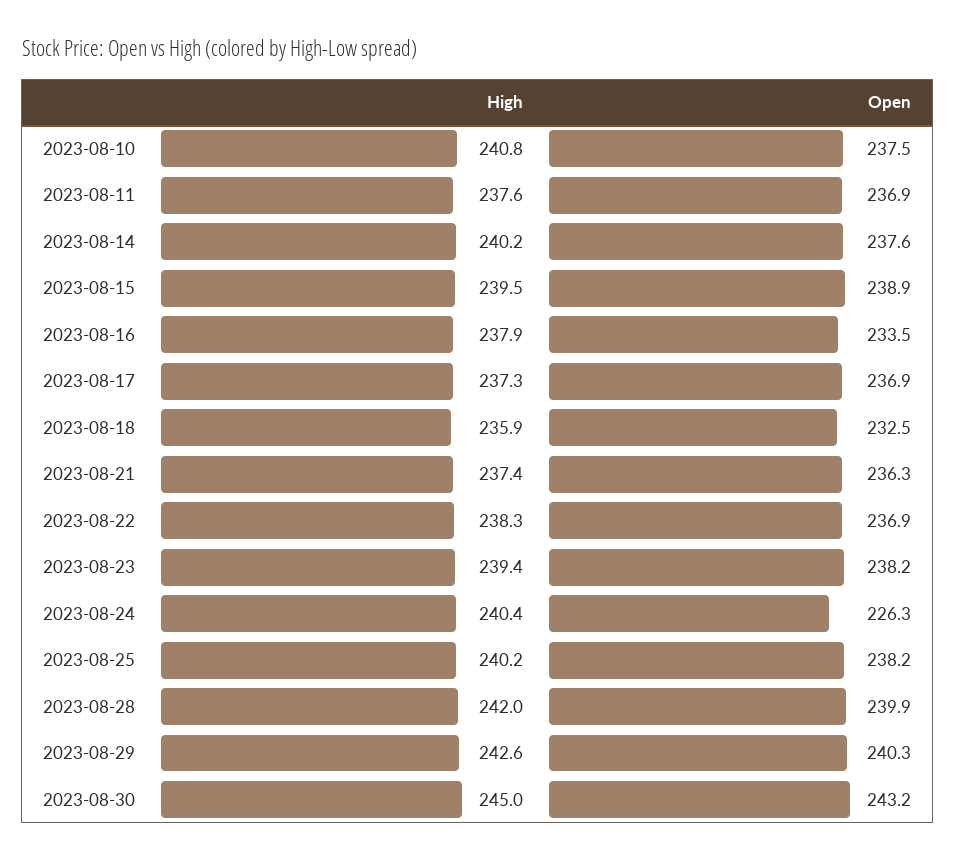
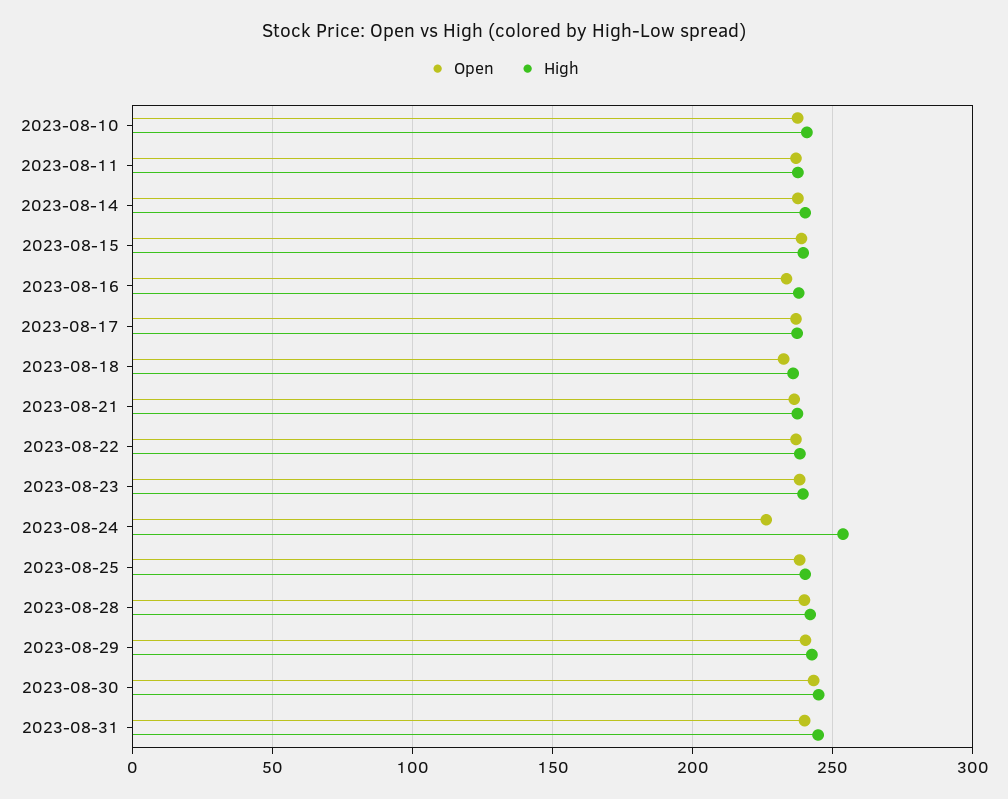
High, 2023-08-24: 240.4 -> 255
Open, 2023-08-31: none -> 240
High, 2023-08-31: none -> 245

